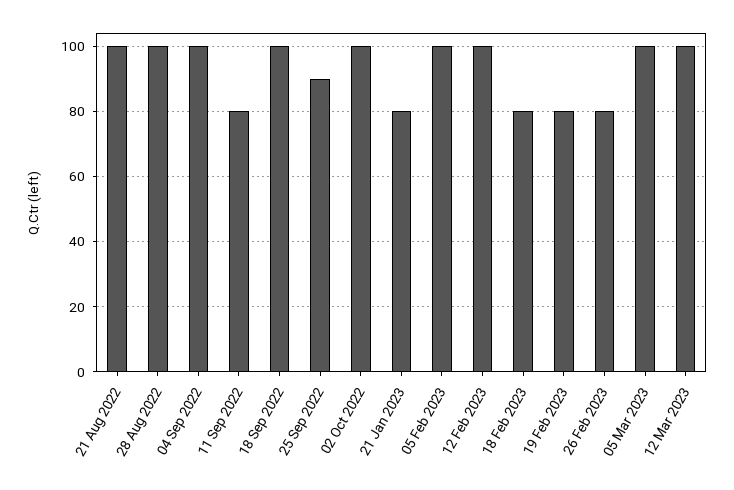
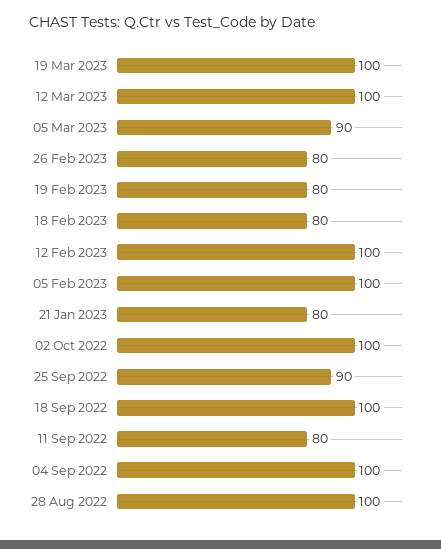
21 Aug 2022: 100 -> none
05 Mar 2023: 100 -> 90
19 Mar 2023: none -> 100

